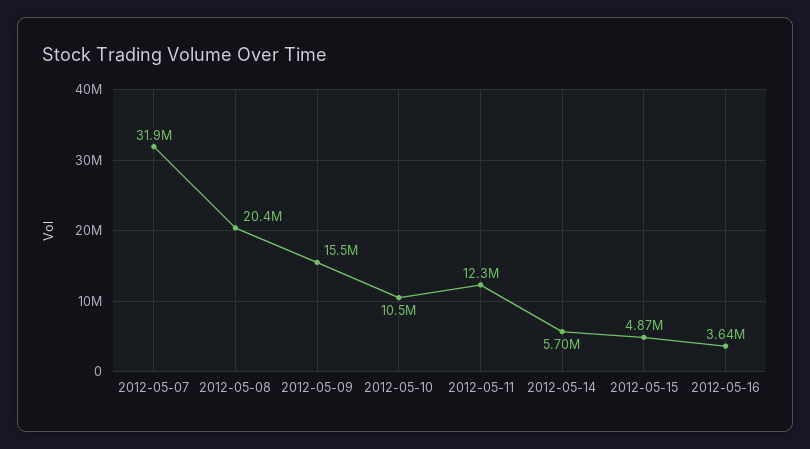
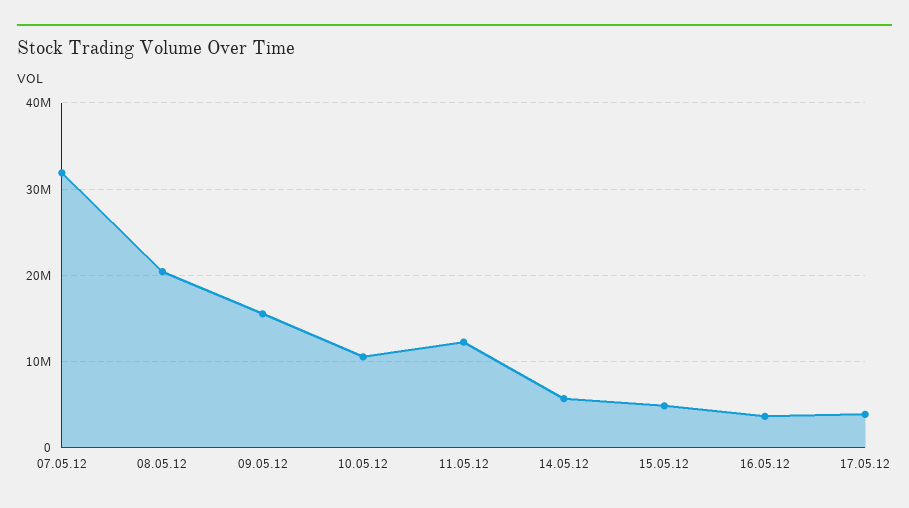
17.05.12: none -> 4000000

